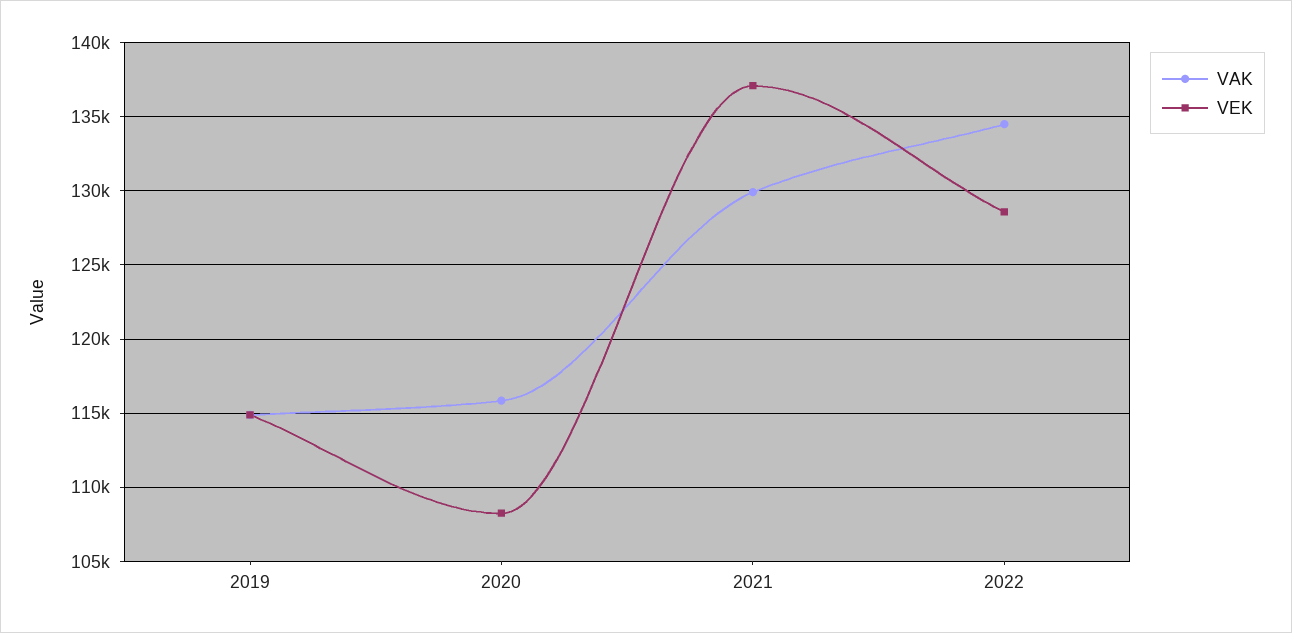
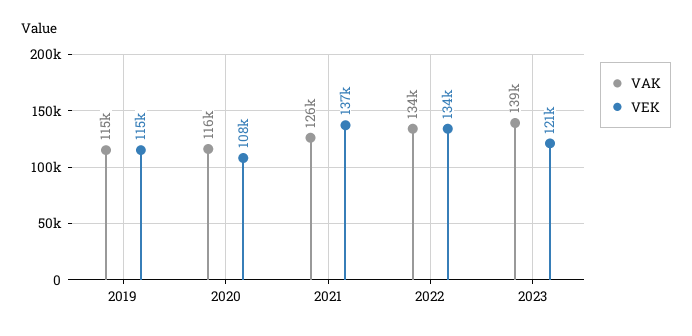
VAK, 2021: 130000 -> 126000
VEK, 2022: 128500 -> 134000
VAK, 2023: none -> 139000
VEK, 2023: none -> 121000

